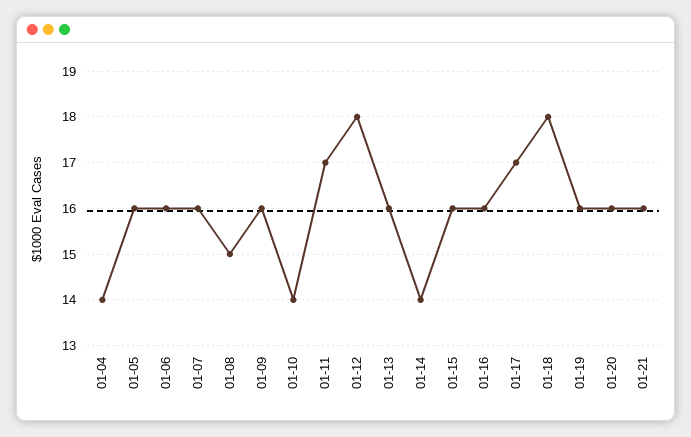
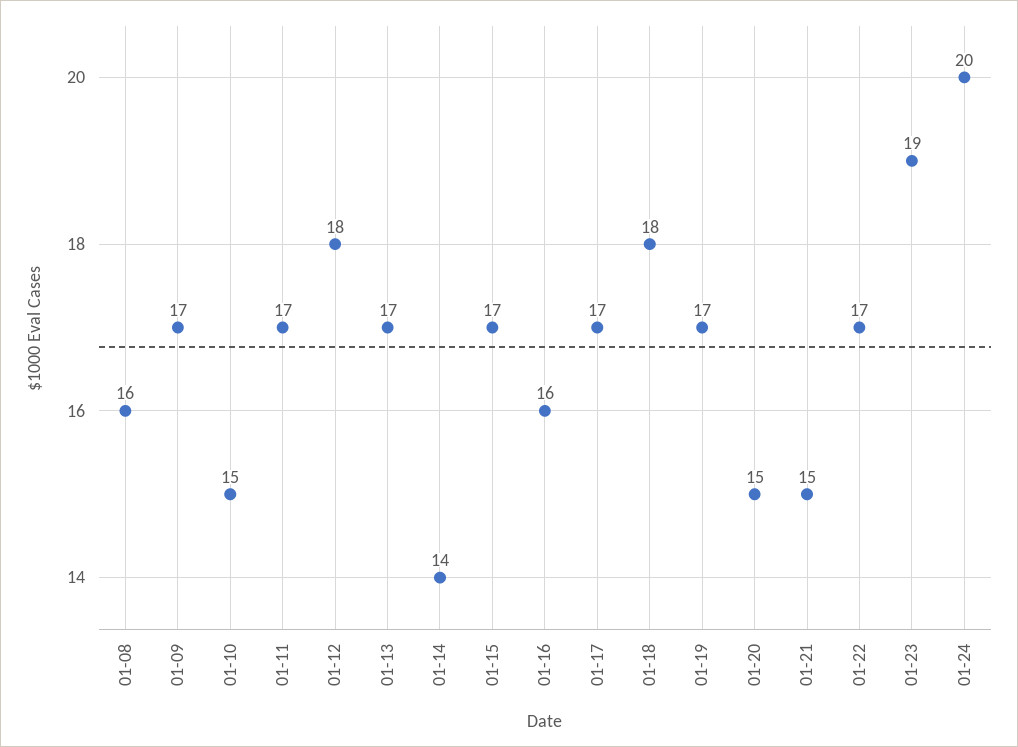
01-04: 14 -> none
01-05: 16 -> none
01-06: 16 -> none
01-07: 16 -> none
01-08: 15 -> 16
01-09: 16 -> 17
01-10: 14 -> 15
01-13: 16 -> 17
01-15: 16 -> 17
01-19: 16 -> 17
01-20: 16 -> 15
01-21: 16 -> 15
01-22: none -> 17
01-23: none -> 19
01-24: none -> 20

